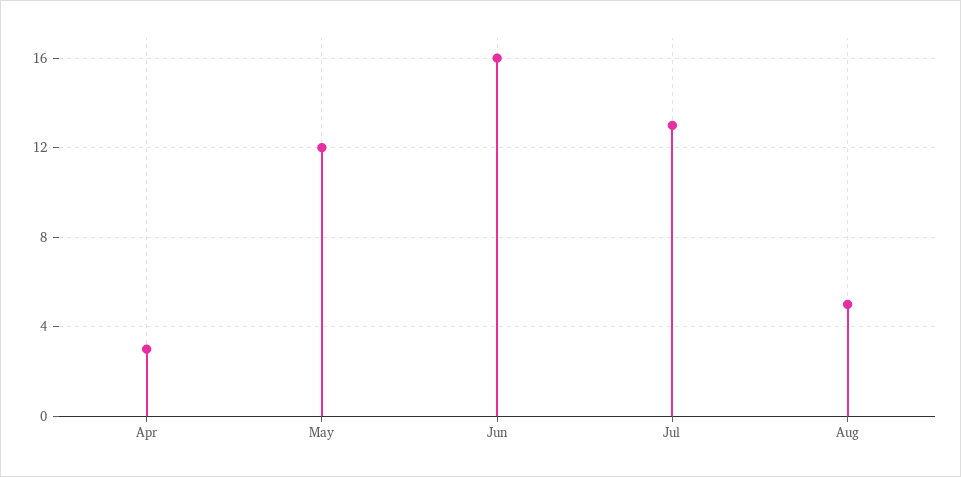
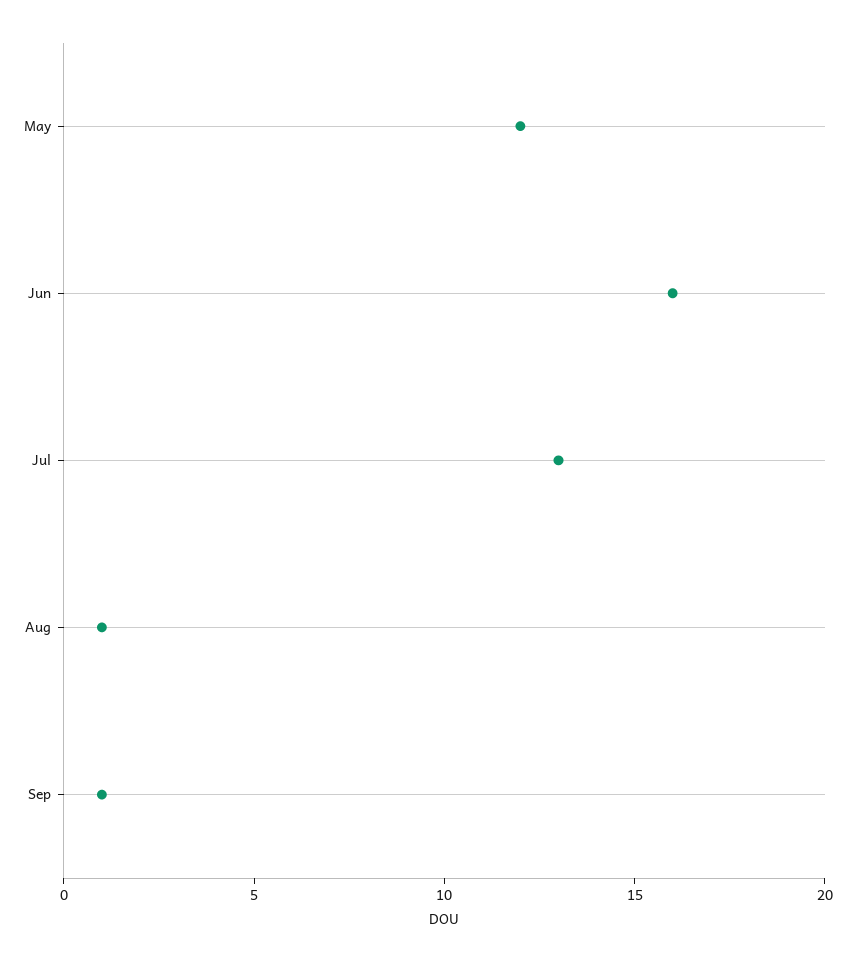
Apr: 3 -> none
Aug: 5 -> 1
Sep: none -> 1

